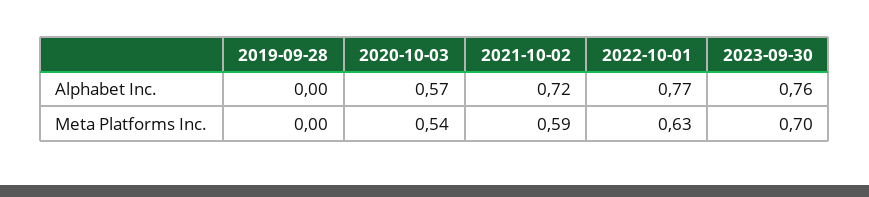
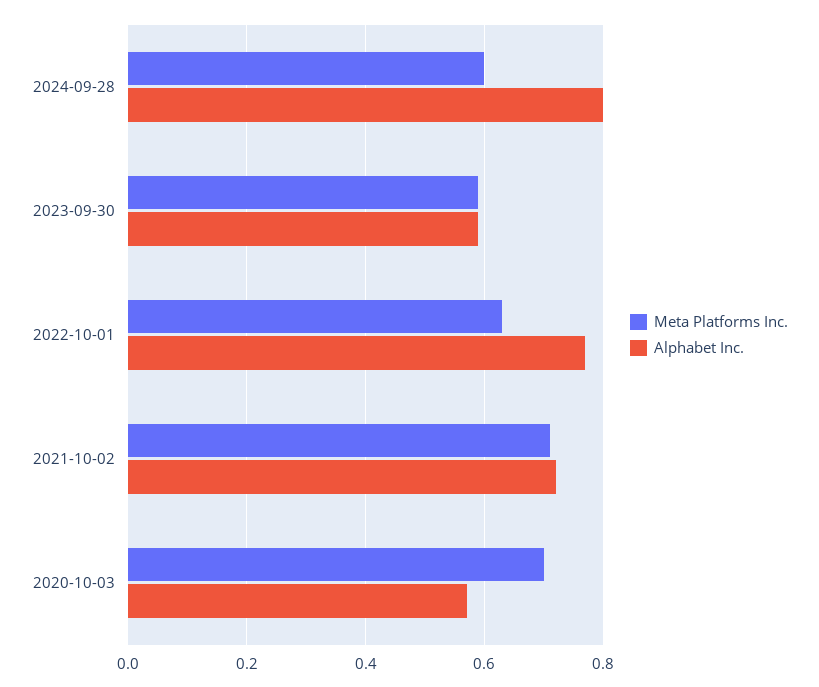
Alphabet Inc., 2019-09-28: 0 -> none
Alphabet Inc., 2023-09-30: 0.76 -> 0.6
Meta Platforms Inc., 2019-09-28: 0 -> none
Meta Platforms Inc., 2020-10-03: 0.54 -> 0.7
Meta Platforms Inc., 2021-10-02: 0.59 -> 0.7
Meta Platforms Inc., 2023-09-30: 0.7 -> 0.6
Meta Platforms Inc., 2024-09-28: none -> 0.6
Alphabet Inc., 2024-09-28: none -> 0.8

